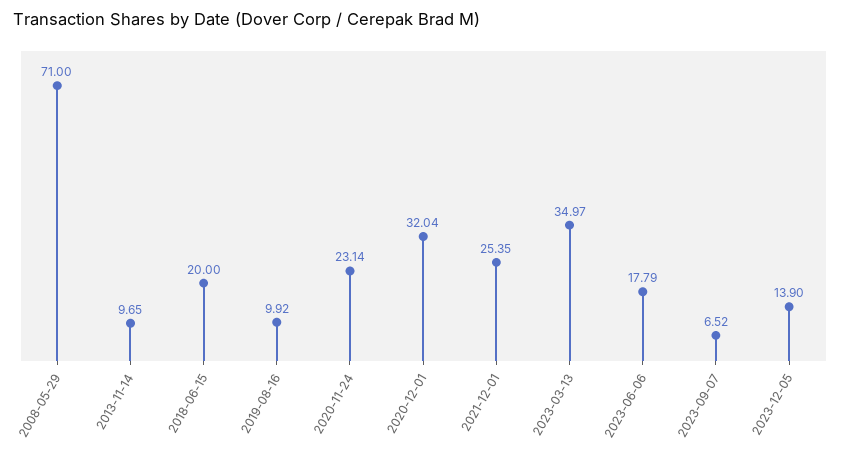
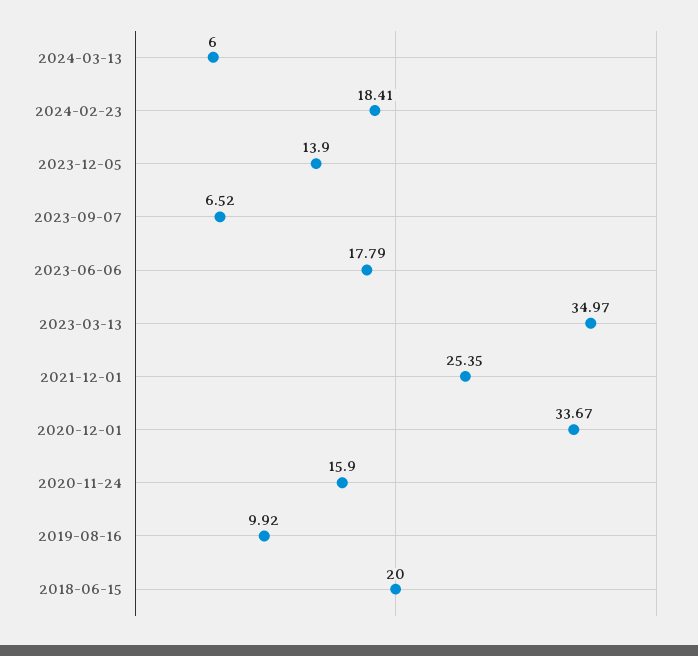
2008-05-29: 71 -> none
2013-11-14: 9.65 -> none
2020-11-24: 23.14 -> 15.9
2020-12-01: 32.04 -> 33.67
2024-03-13: none -> 6
2024-02-23: none -> 18.41

